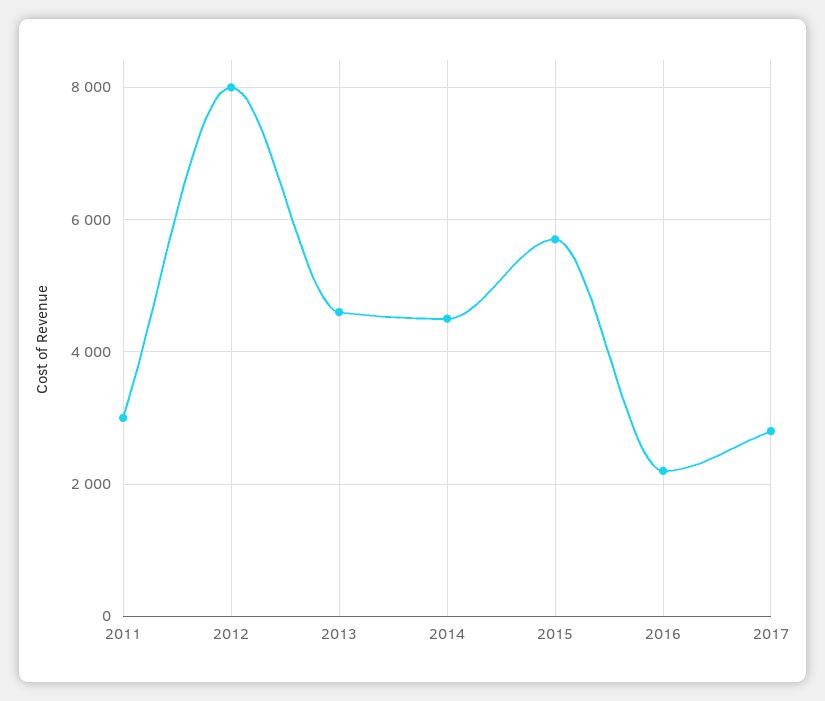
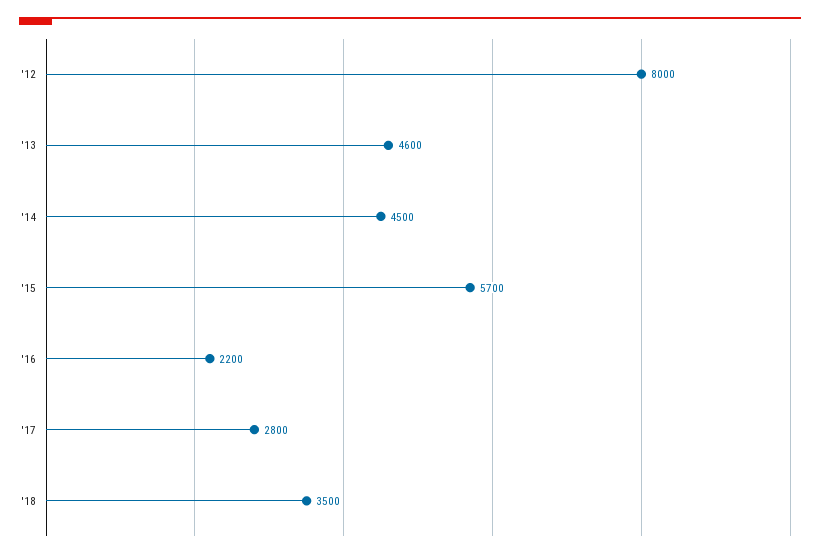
2011: 3000 -> none
'18: none -> 3500

